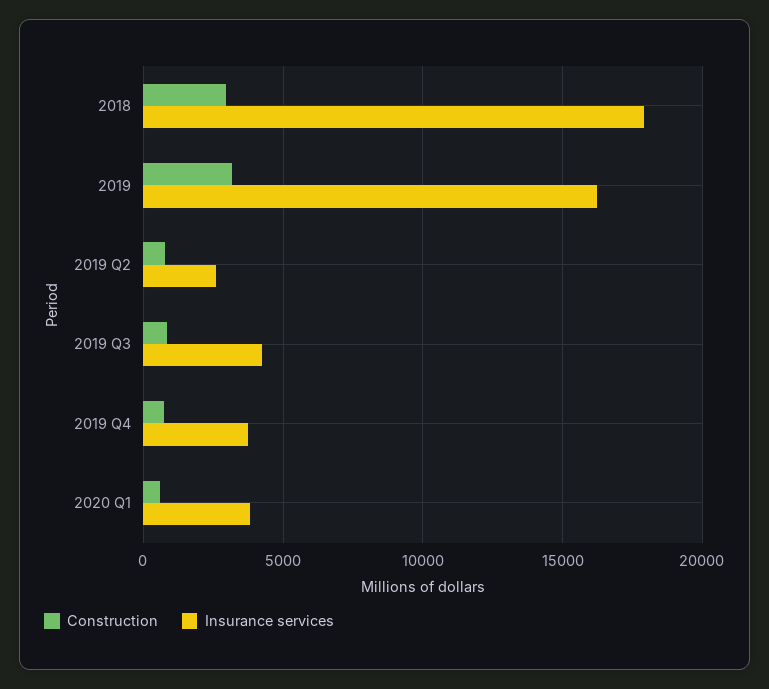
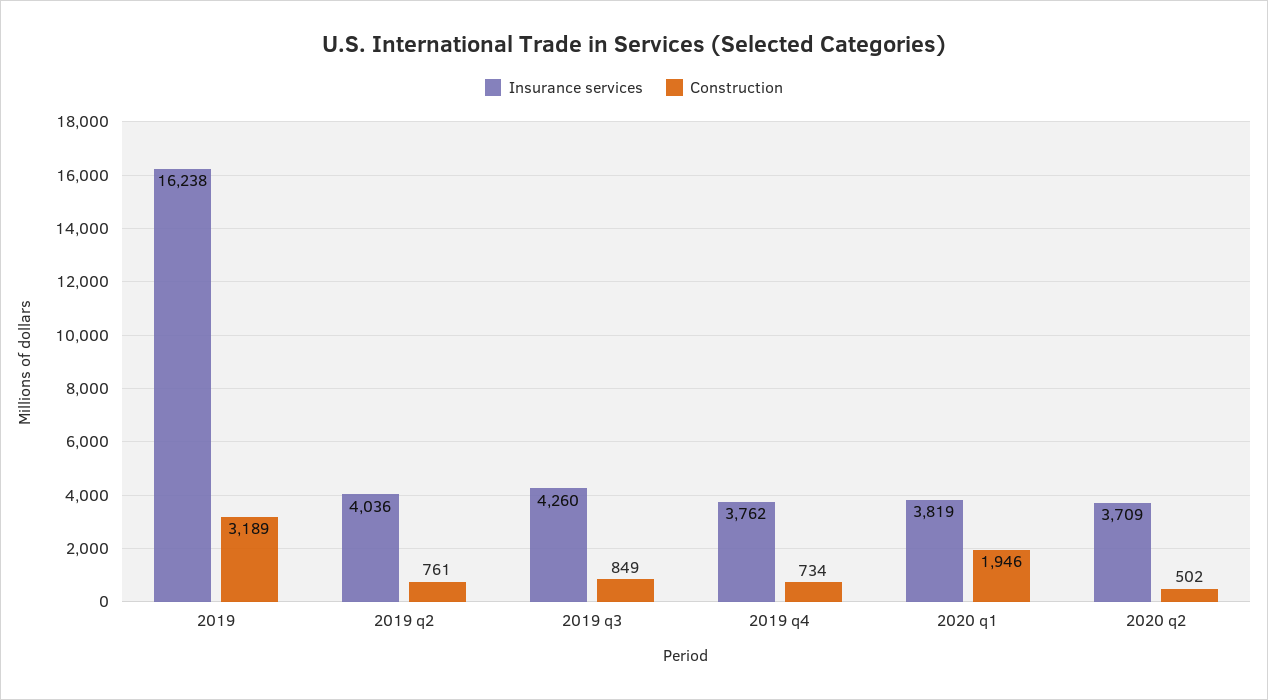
Construction, 2018: 3000 -> none
Insurance services, 2018: 18000 -> none
Insurance services, 2019 Q2: 2500 -> 4036
Construction, 2020 Q1: 500 -> 1946
Insurance services, 2020 q2: none -> 3709
Construction, 2020 q2: none -> 502

